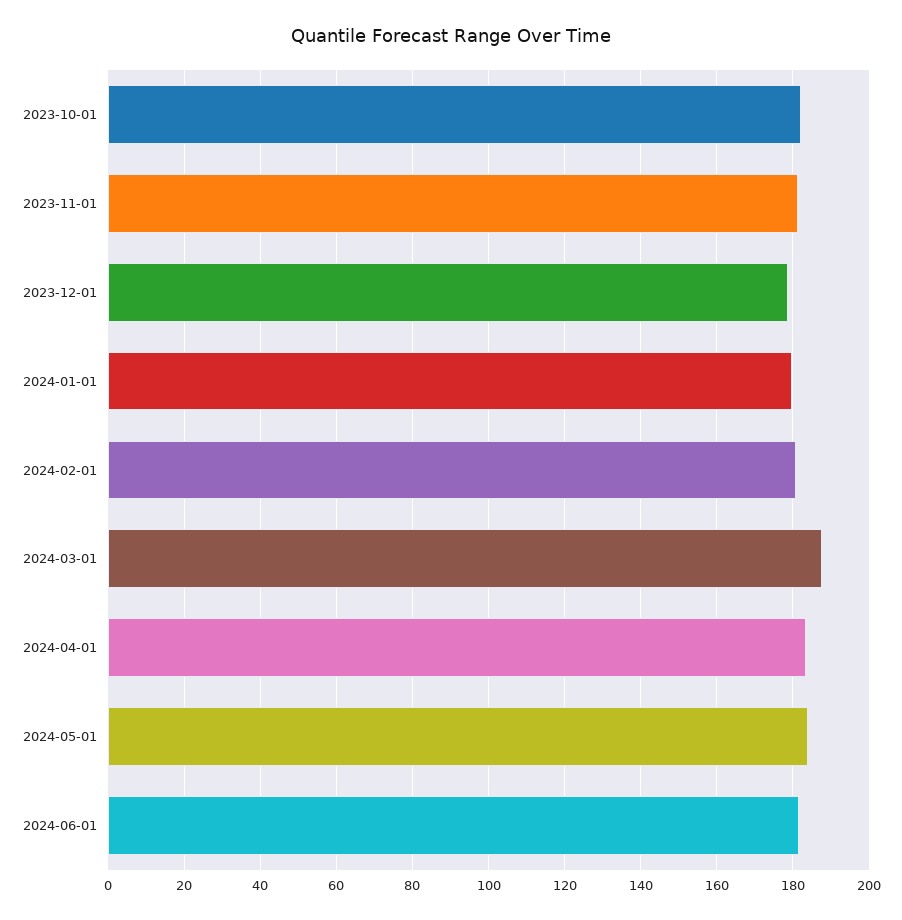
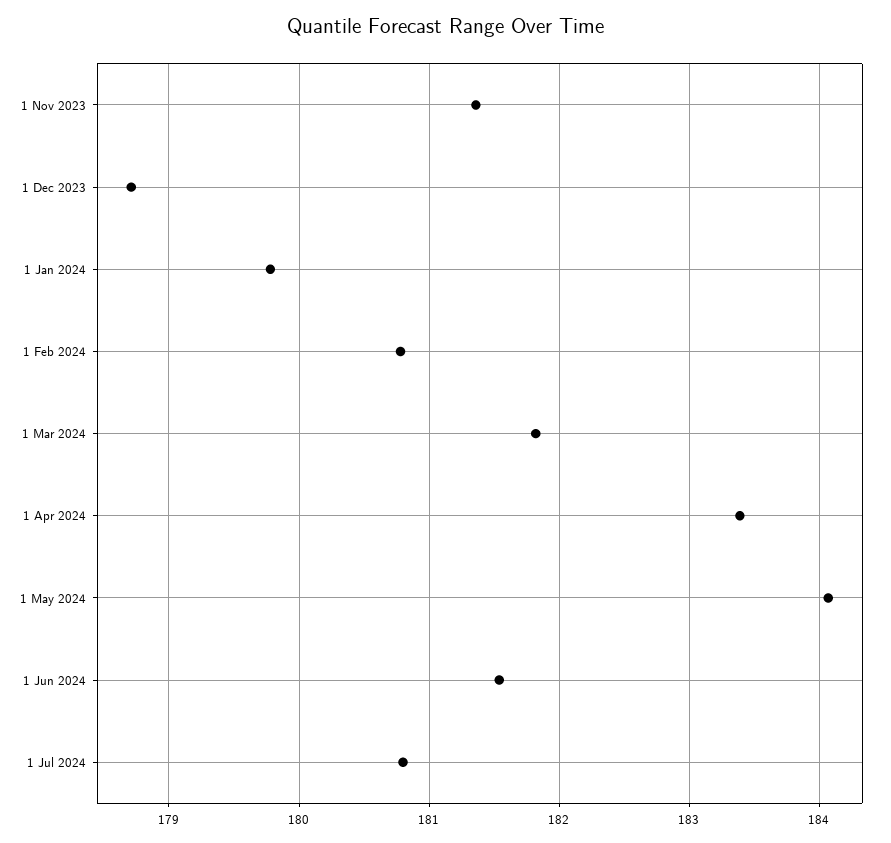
2023-10-01: 182 -> none
2024-03-01: 188 -> 181.8
1 Jul 2024: none -> 180.8

